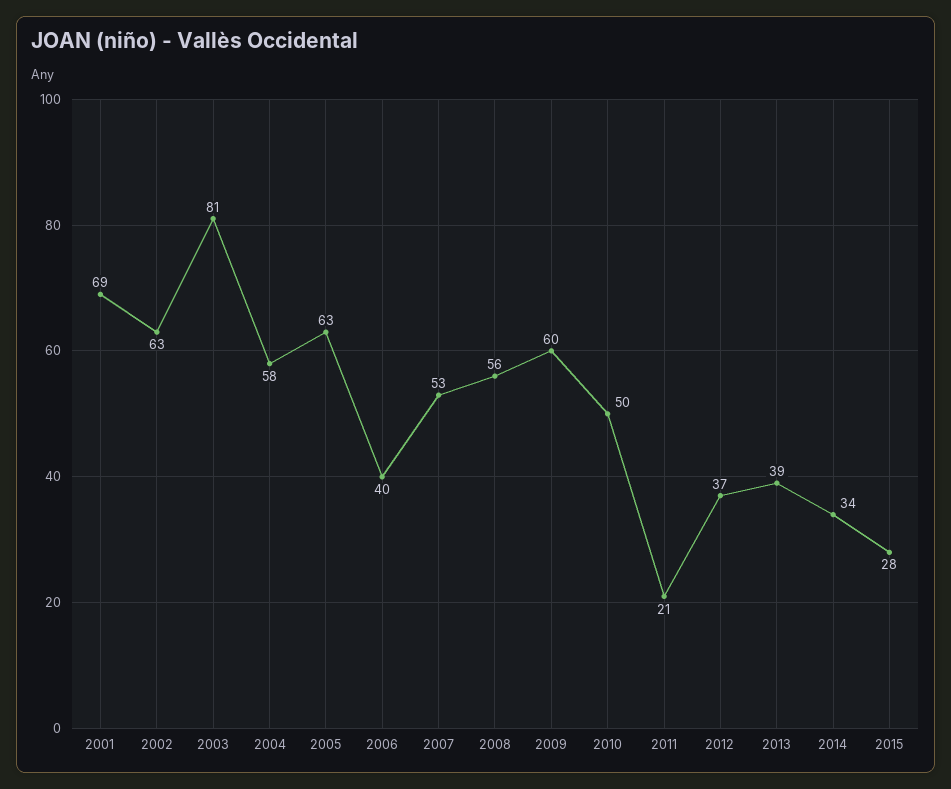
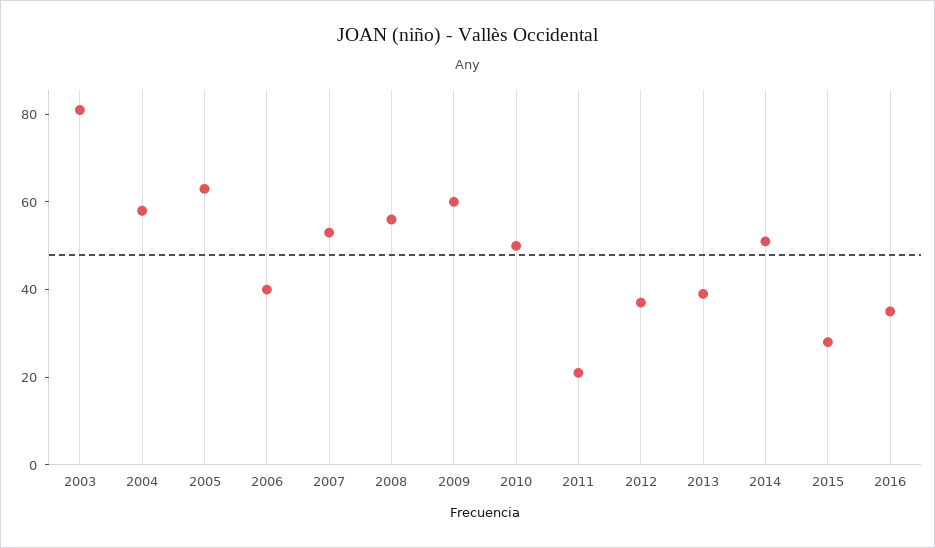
2001: 69 -> none
2002: 63 -> none
2014: 34 -> 50
2016: none -> 35

